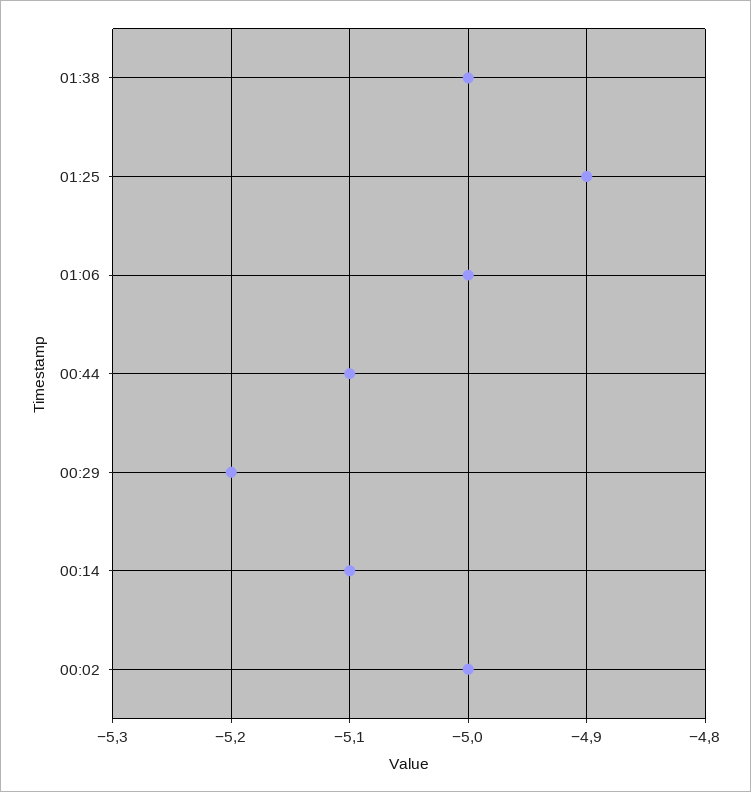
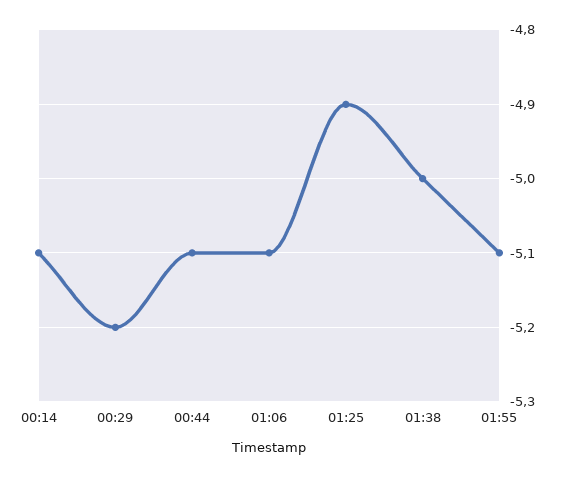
01:06: -5 -> -5.1
00:02: -5 -> none
01:55: none -> -5.1

